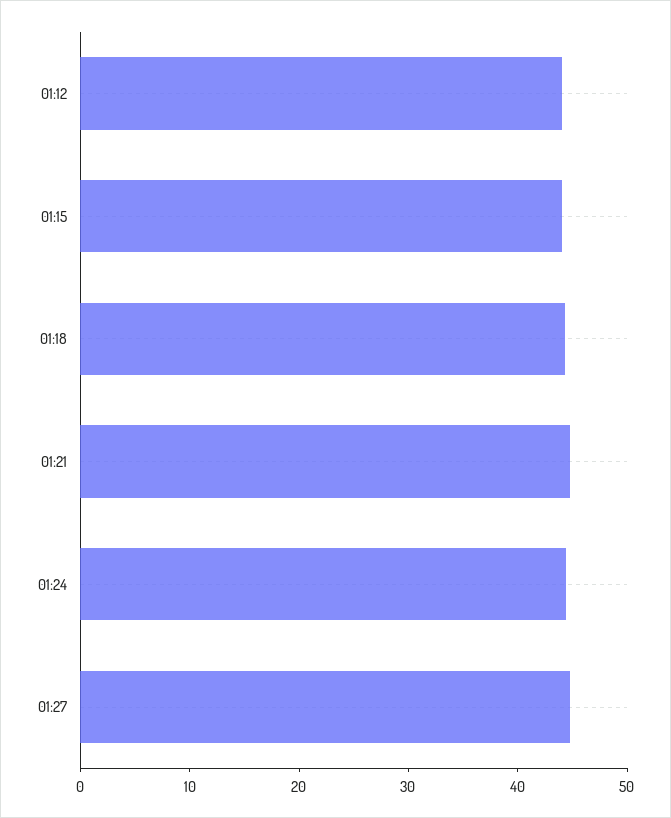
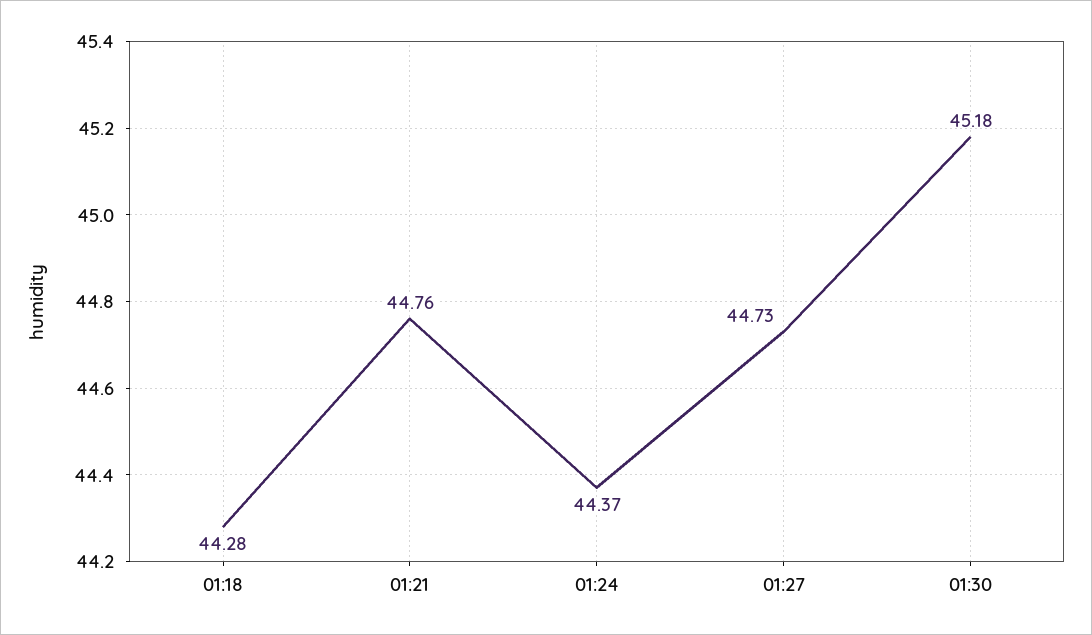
01:12: 44 -> none
01:15: 44 -> none
01:30: none -> 45.18

